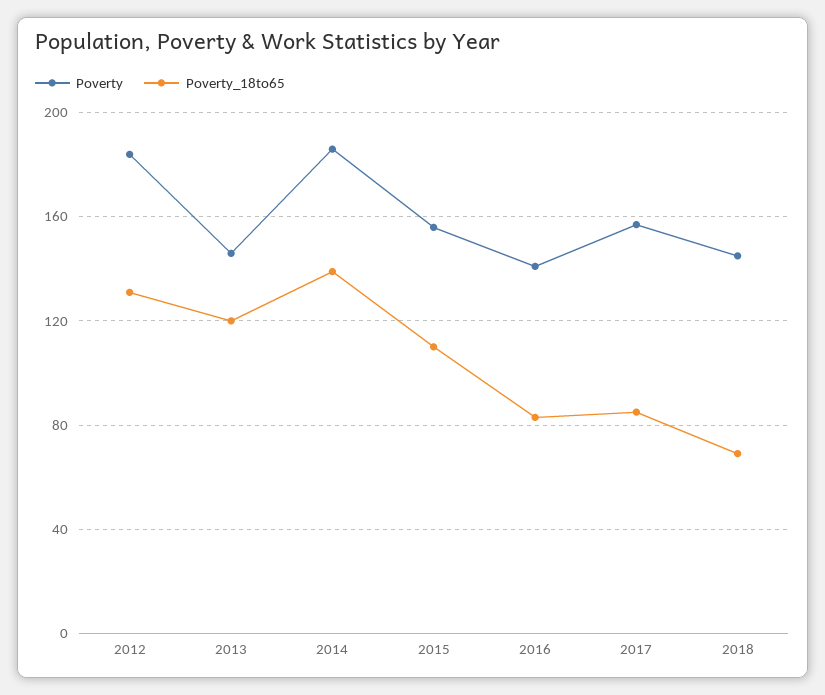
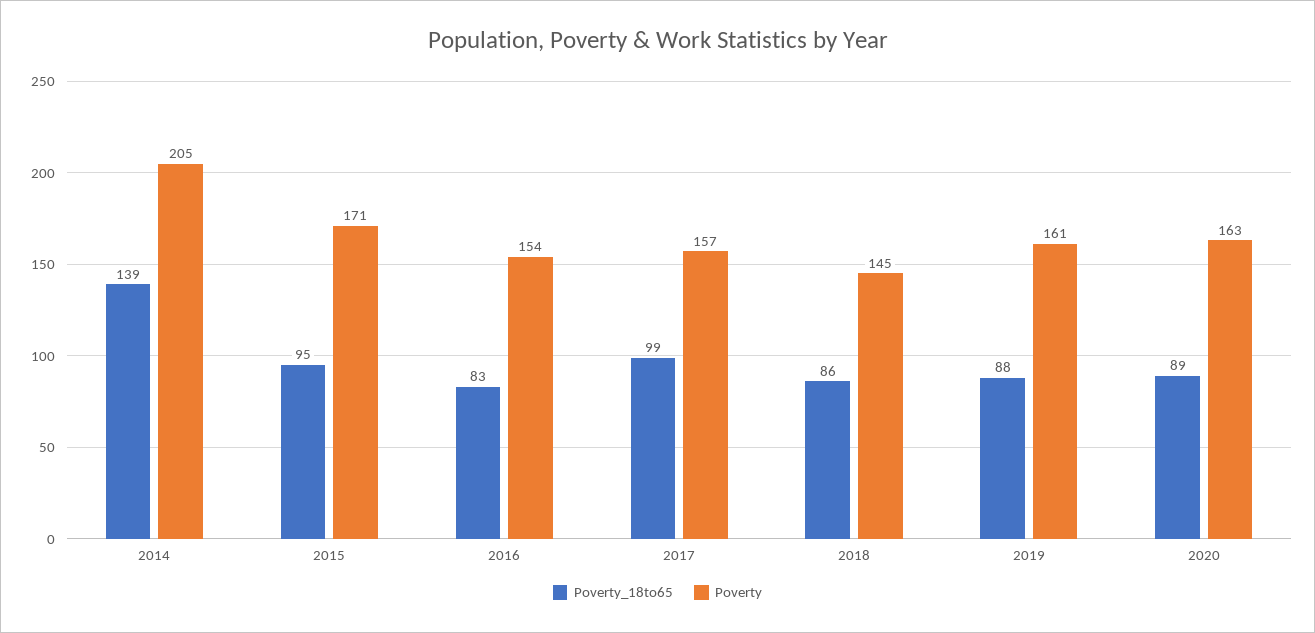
Poverty, 2012: 185 -> none
Poverty_18to65, 2012: 130 -> none
Poverty, 2013: 145 -> none
Poverty_18to65, 2013: 120 -> none
Poverty, 2014: 185 -> 205
Poverty, 2015: 155 -> 171
Poverty_18to65, 2015: 110 -> 95
Poverty, 2016: 140 -> 154
Poverty_18to65, 2017: 85 -> 99
Poverty_18to65, 2018: 70 -> 86
Poverty_18to65, 2019: none -> 88
Poverty, 2019: none -> 161
Poverty_18to65, 2020: none -> 89
Poverty, 2020: none -> 163

